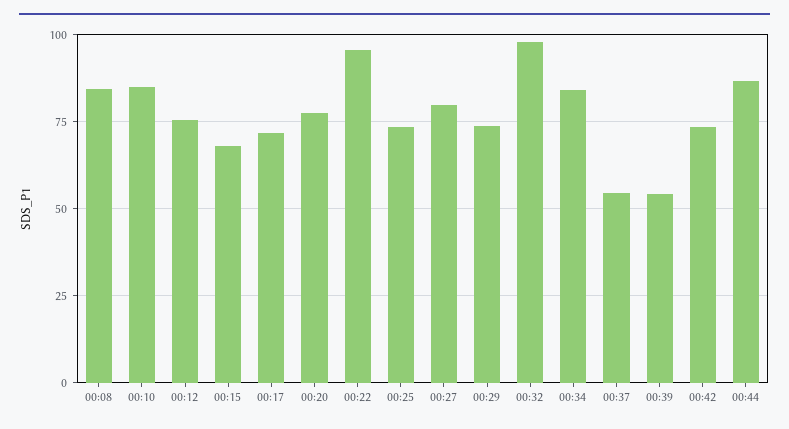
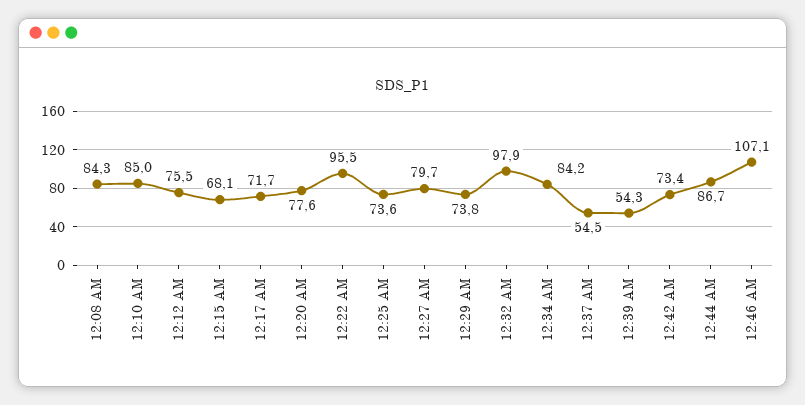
12:46 AM: none -> 107.1

